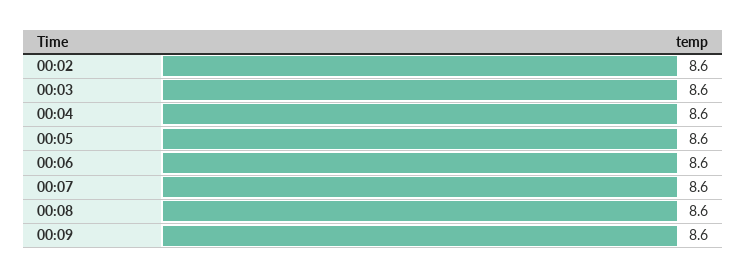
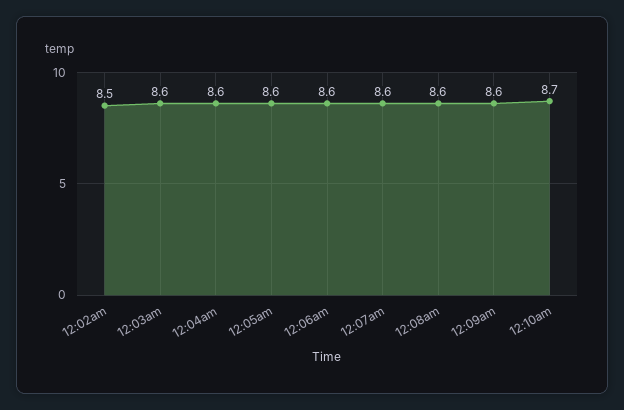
00:02: 8.6 -> 8.5
12:10am: none -> 8.7

